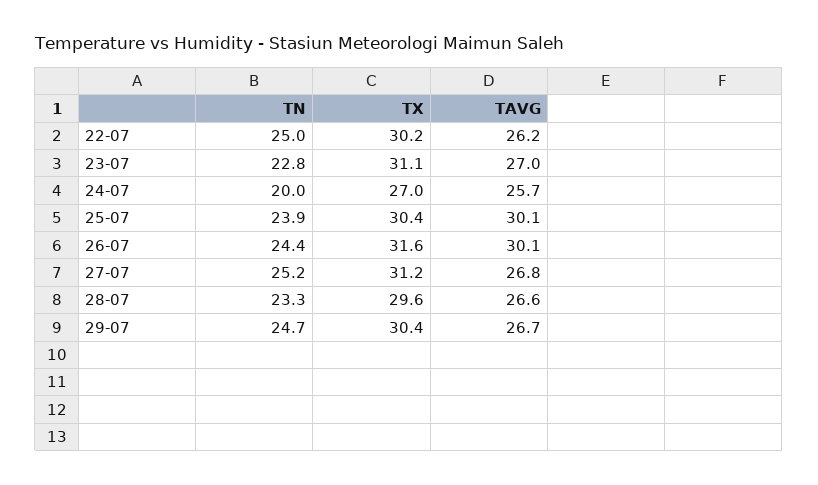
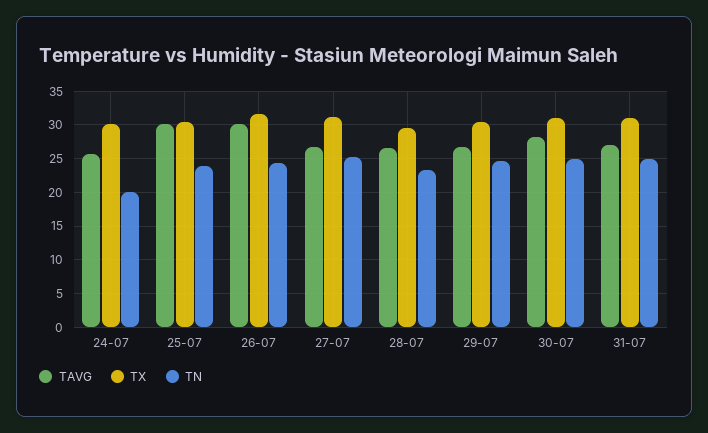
TN, 22-07: 25 -> none
TX, 22-07: 30.2 -> none
TAVG, 22-07: 26.2 -> none
TN, 23-07: 22.8 -> none
TX, 23-07: 31.1 -> none
TAVG, 23-07: 27 -> none
TX, 24-07: 27 -> 30
TAVG, 30-07: none -> 28
TX, 30-07: none -> 31
TN, 30-07: none -> 25
TAVG, 31-07: none -> 27
TX, 31-07: none -> 31
TN, 31-07: none -> 25

